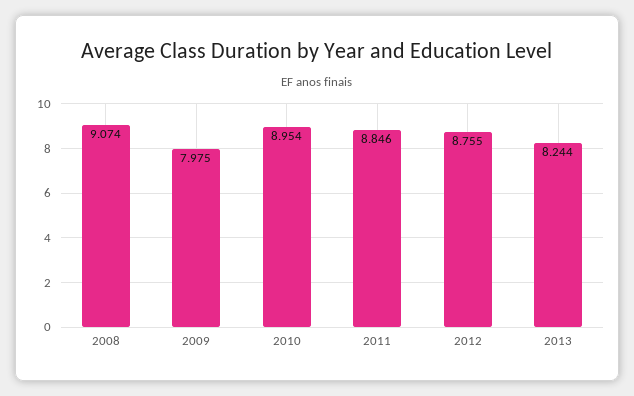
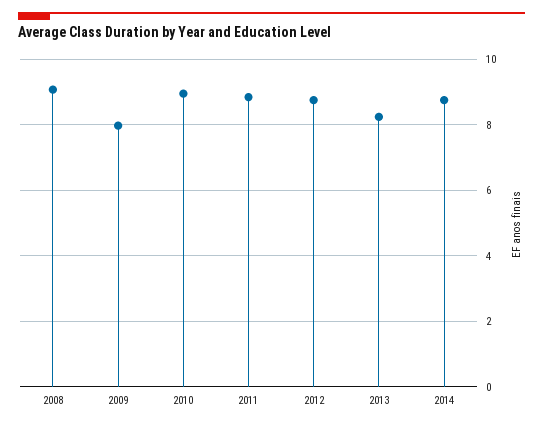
2014: none -> 8.8

